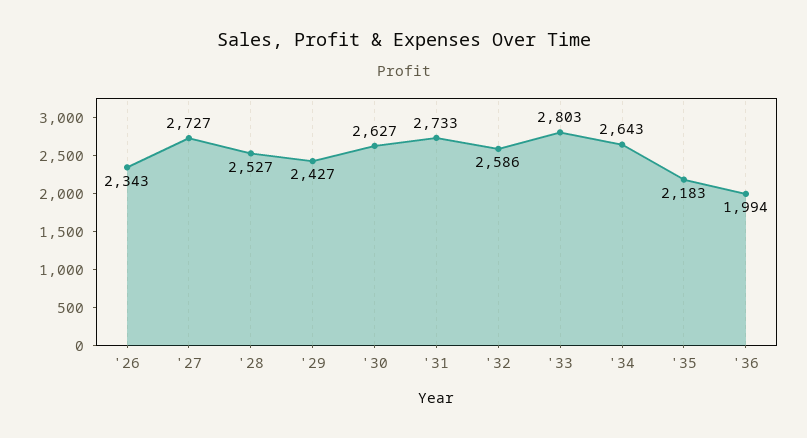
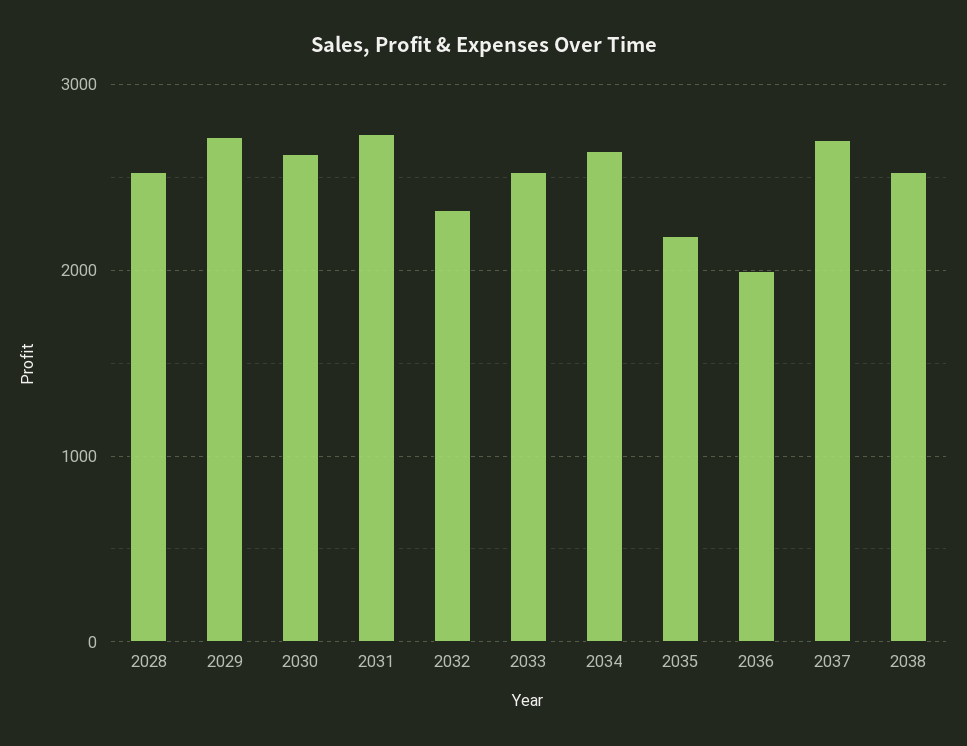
'26: 2343 -> none
'27: 2727 -> none
'29: 2427 -> 2700
'32: 2586 -> 2300
'33: 2803 -> 2500
2037: none -> 2700
2038: none -> 2500

